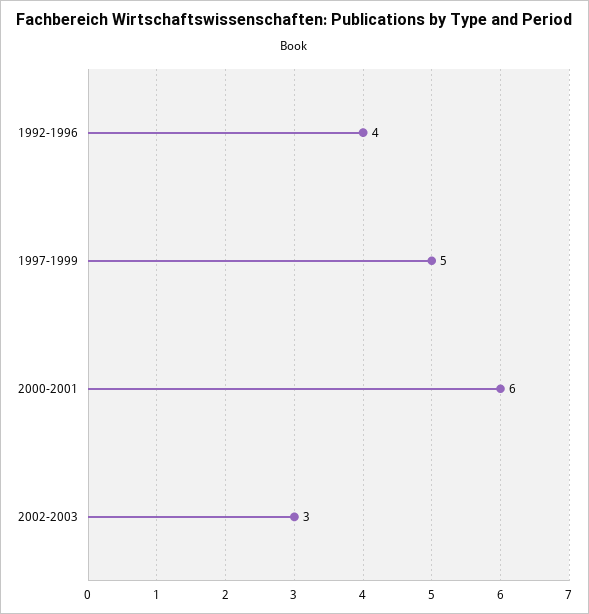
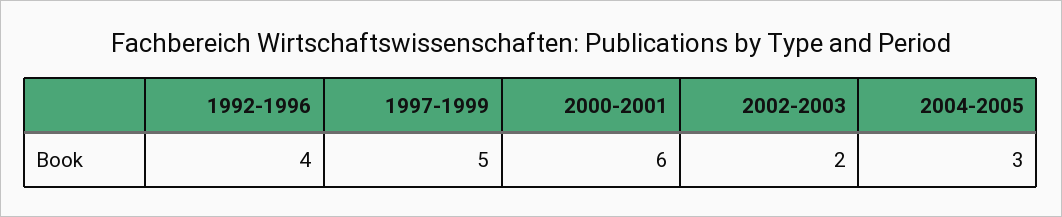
2002-2003: 3 -> 2
2004-2005: none -> 3

